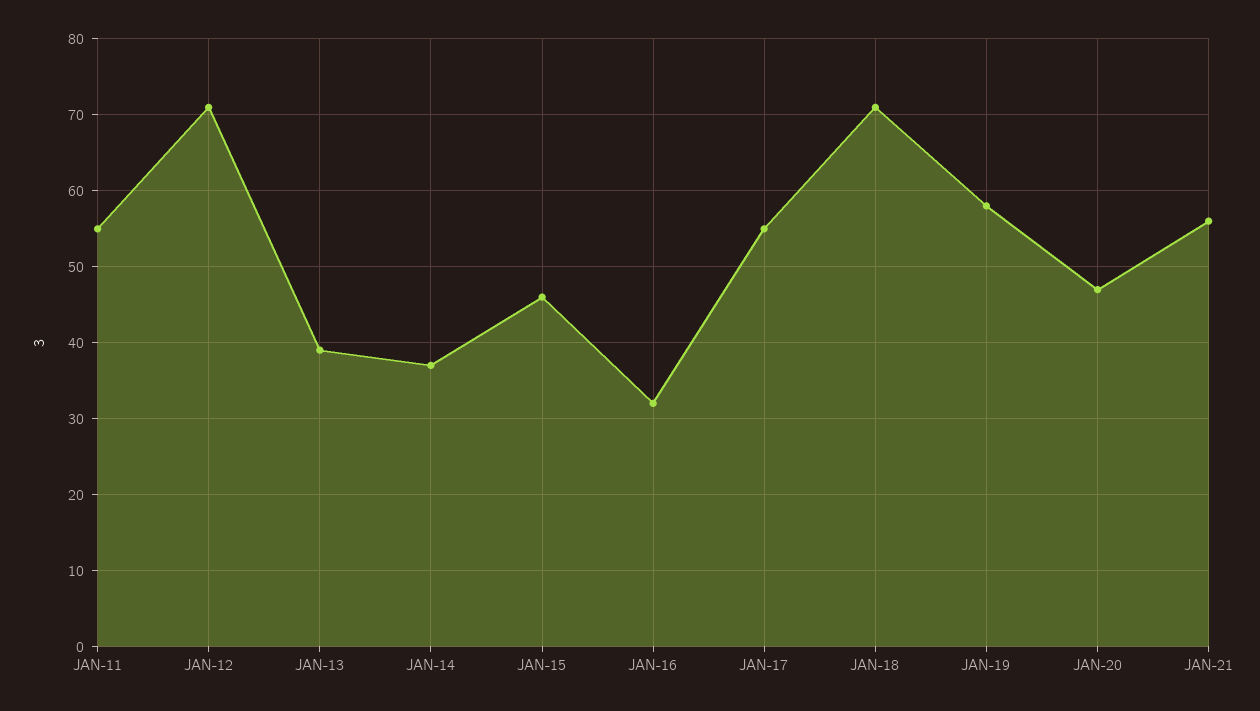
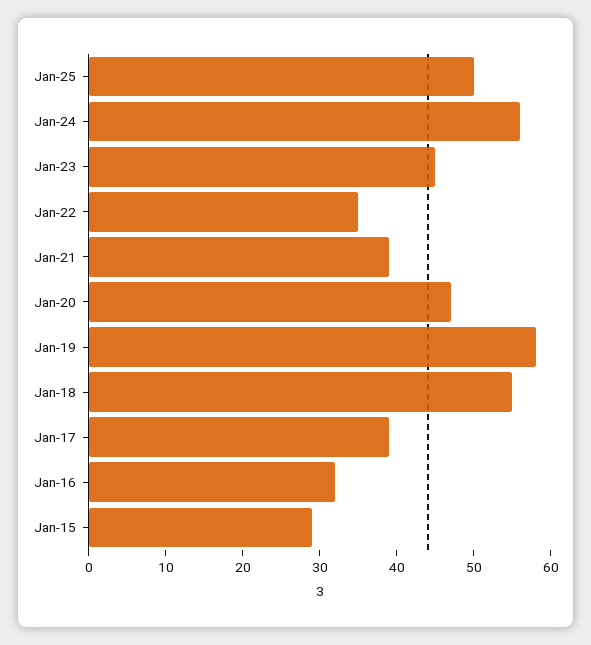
JAN-11: 55 -> none
JAN-12: 71 -> none
JAN-13: 39 -> none
JAN-14: 37 -> none
JAN-15: 46 -> 30
JAN-17: 55 -> 40
JAN-18: 71 -> 55
JAN-21: 56 -> 40
Jan-25: none -> 50
Jan-24: none -> 55
Jan-23: none -> 45
Jan-22: none -> 35

